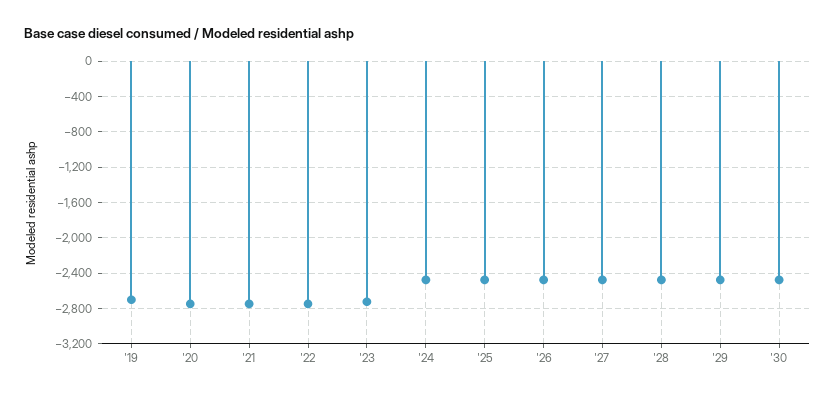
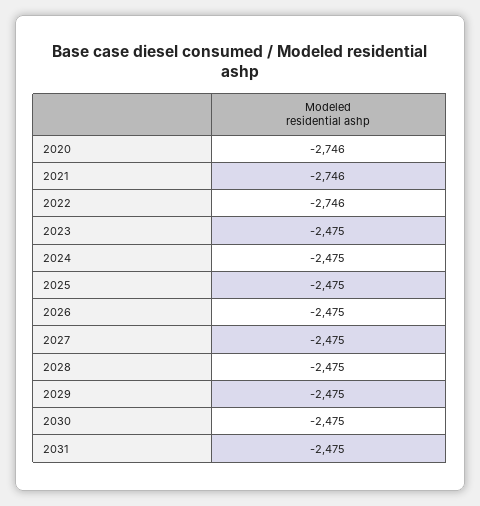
'19: -2700 -> none
'23: -2700 -> -2475
2031: none -> -2475

